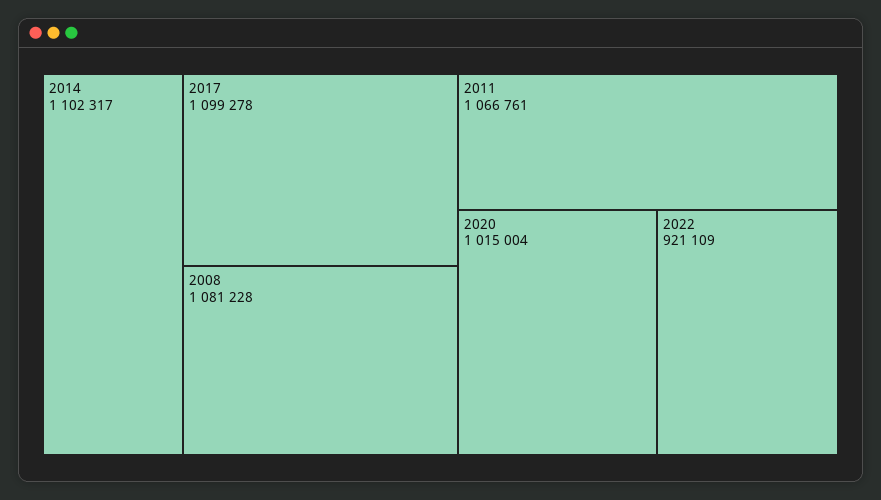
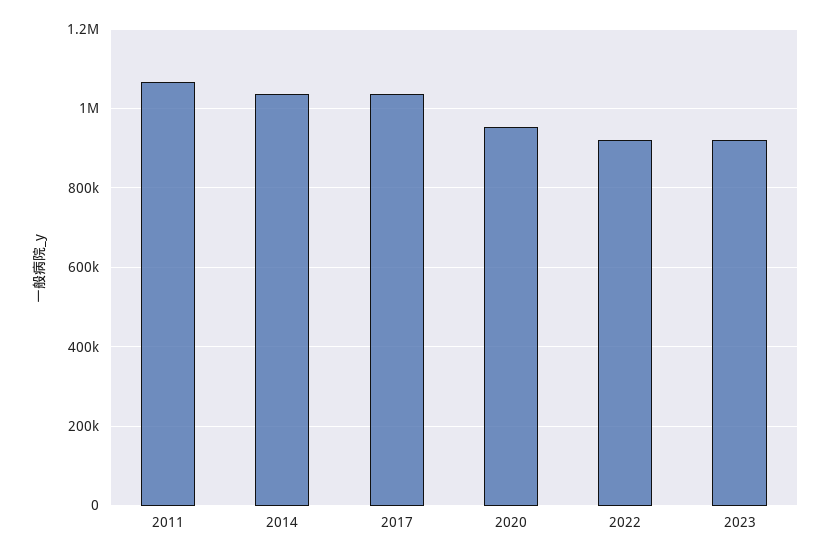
2014: 1102317 -> 1040000
2017: 1099278 -> 1040000
2008: 1081228 -> none
2020: 1015004 -> 960000
2023: none -> 920000

